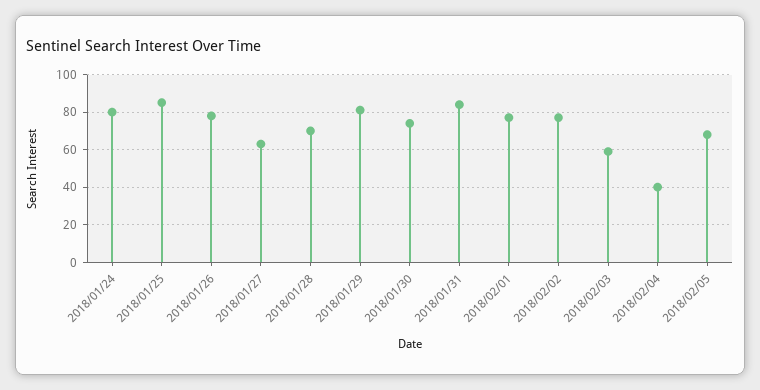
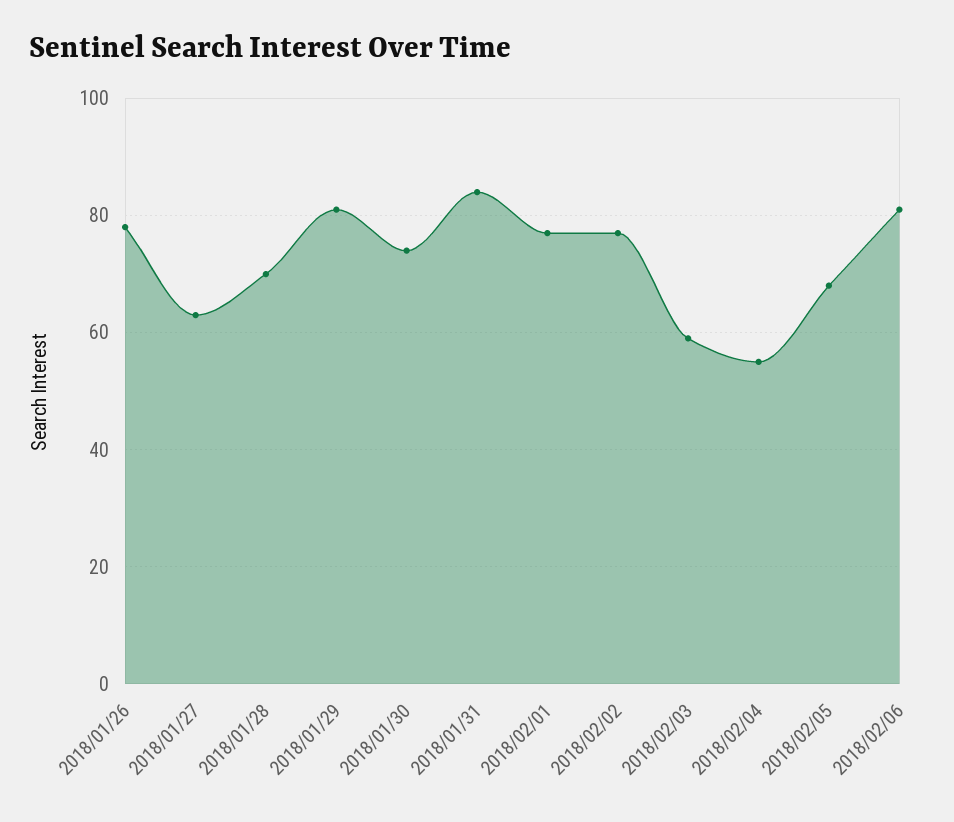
2018/01/24: 80 -> none
2018/01/25: 85 -> none
2018/02/04: 40 -> 55
2018/02/06: none -> 80

